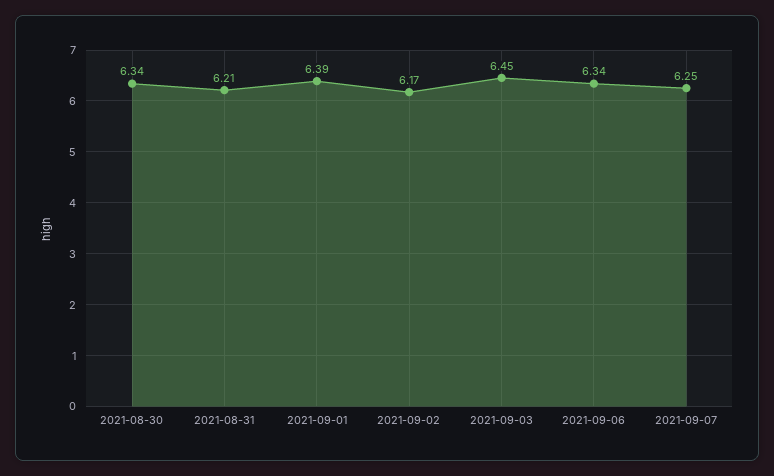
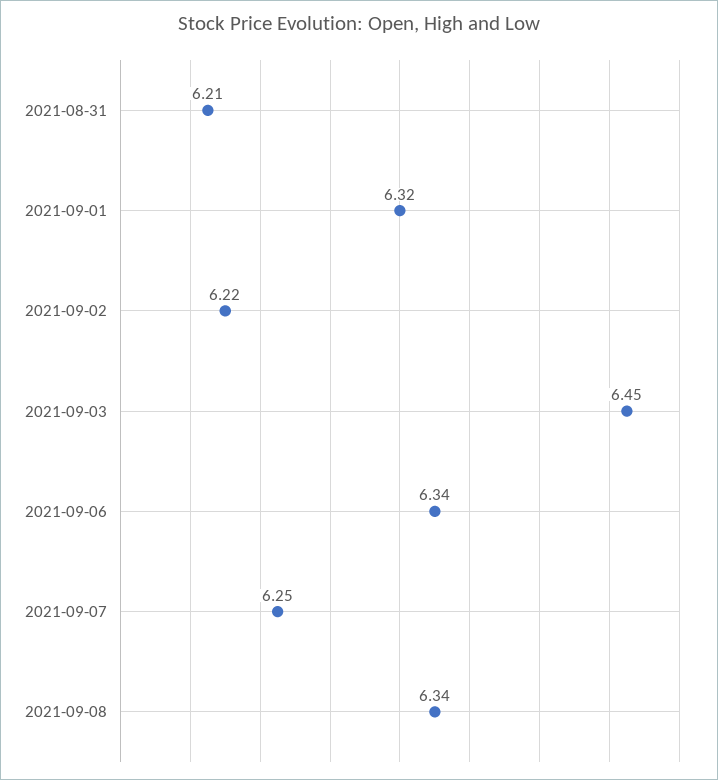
2021-08-30: 6.34 -> none
2021-09-01: 6.39 -> 6.32
2021-09-02: 6.17 -> 6.22
2021-09-08: none -> 6.34

